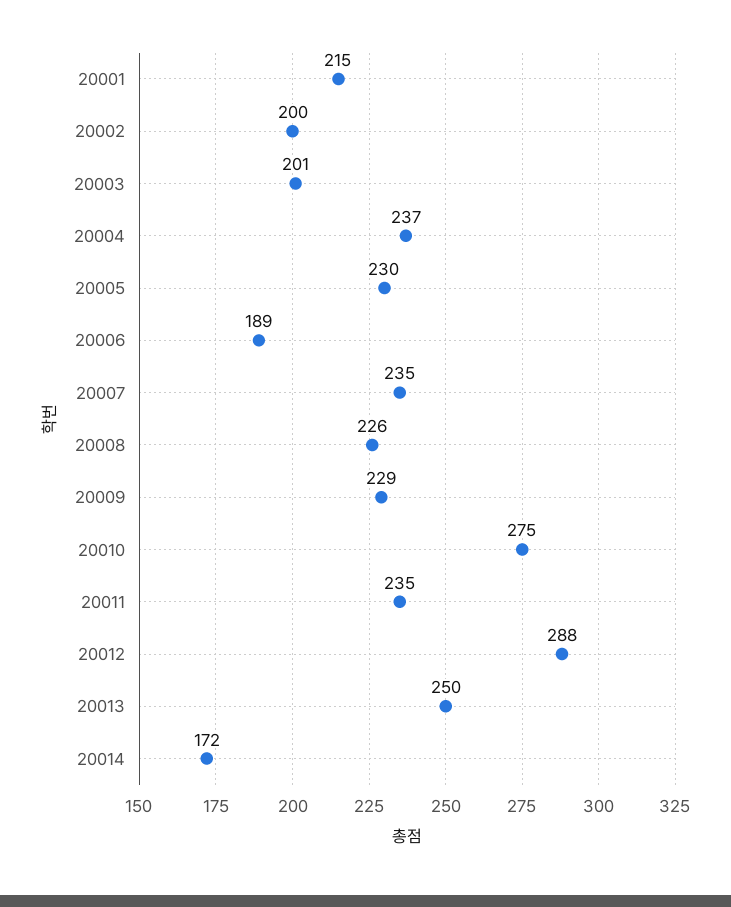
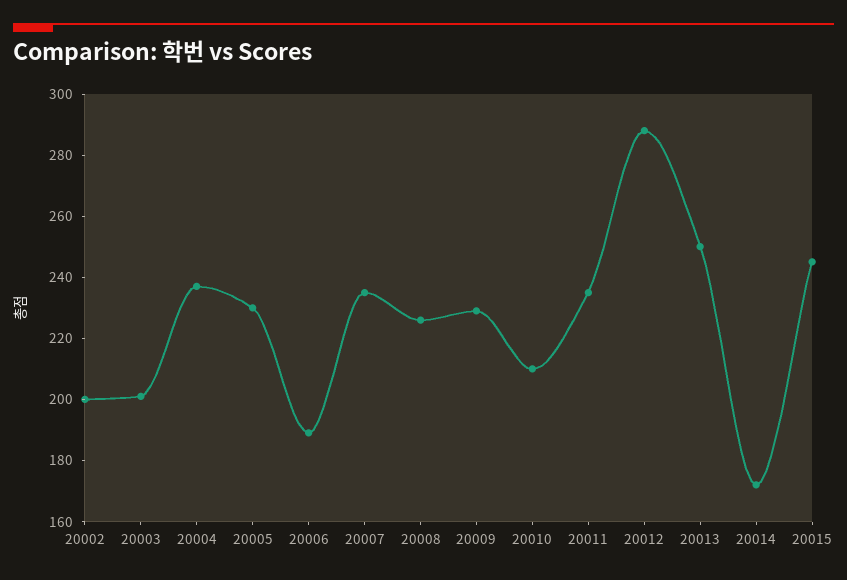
20001: 215 -> none
20010: 275 -> 210
20015: none -> 245

